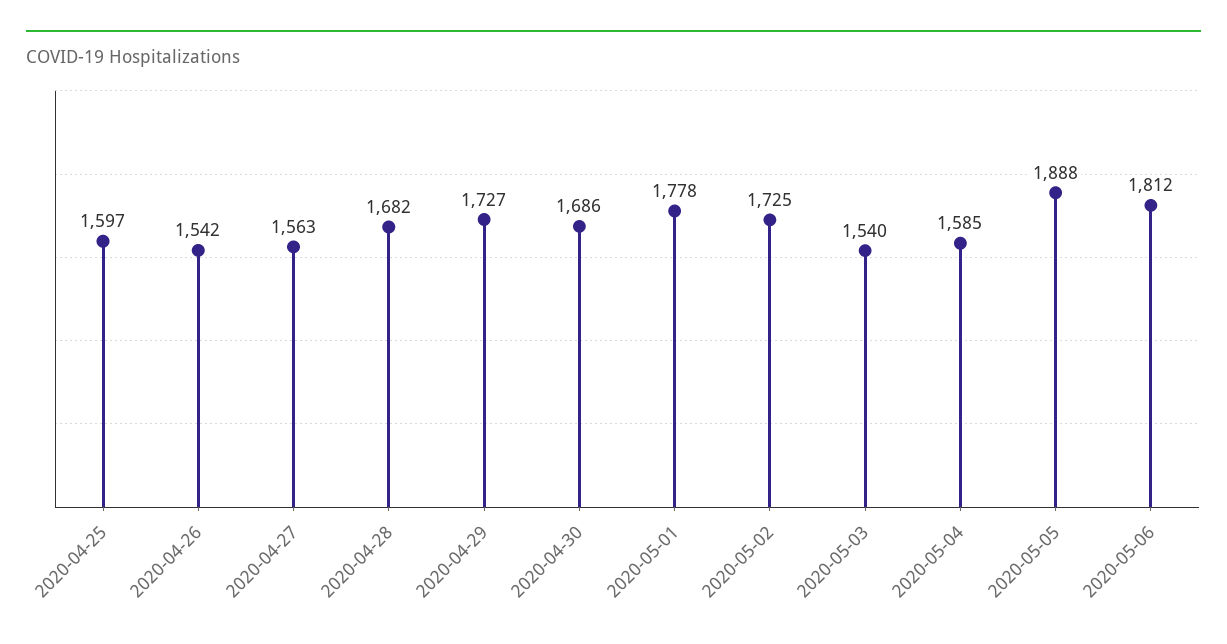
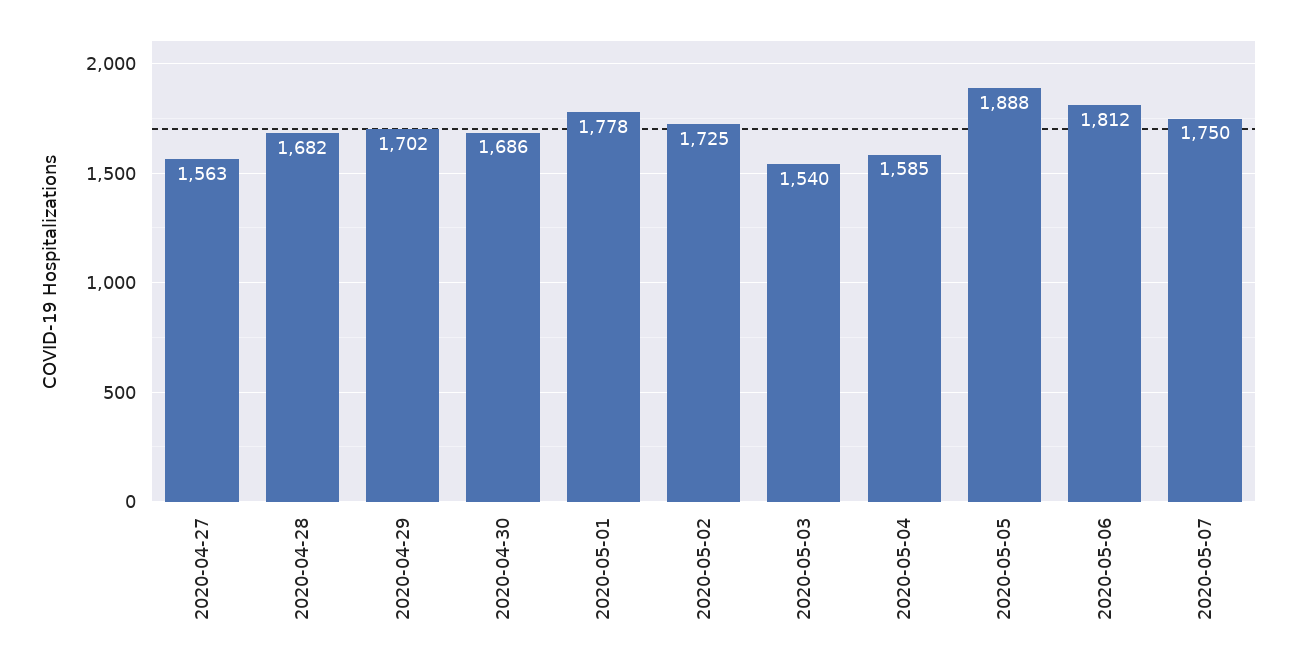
2020-04-25: 1597 -> none
2020-04-26: 1542 -> none
2020-04-29: 1727 -> 1702
2020-05-07: none -> 1750

